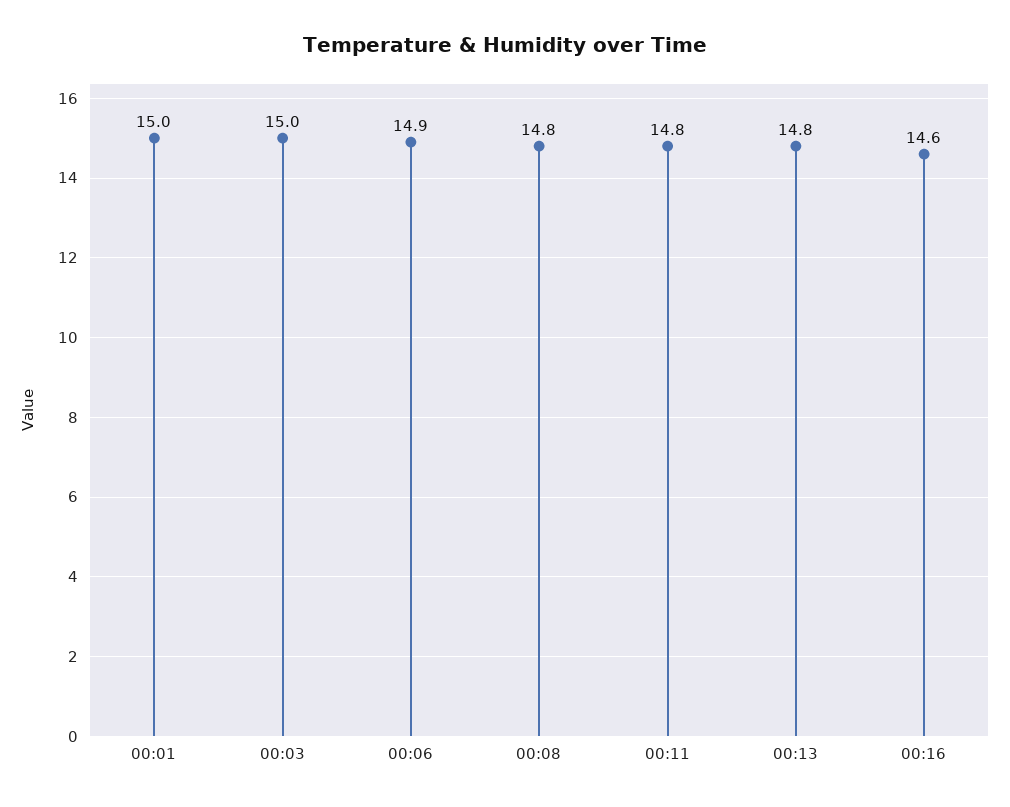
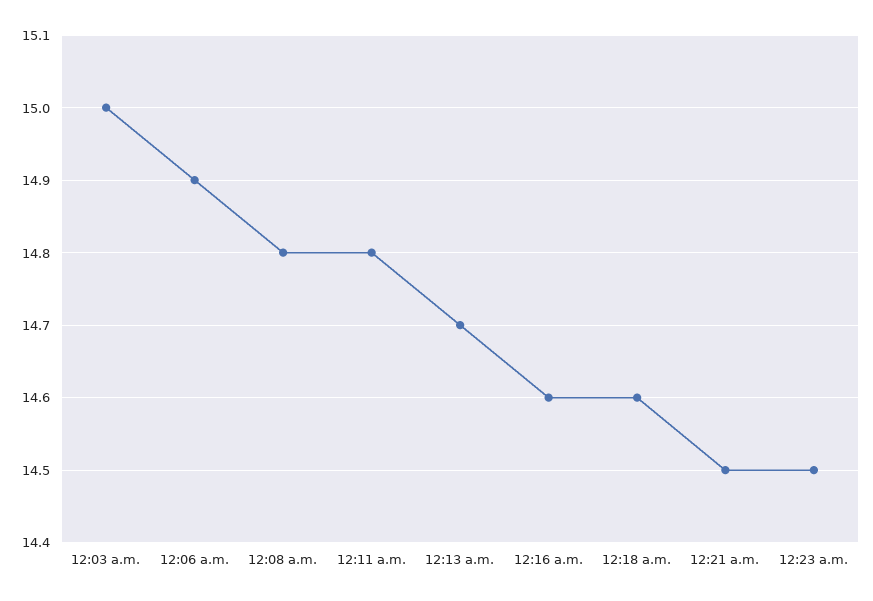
00:01: 15 -> none
00:13: 14.8 -> 14.7
12:18 a.m.: none -> 14.6
12:21 a.m.: none -> 14.5
12:23 a.m.: none -> 14.5

